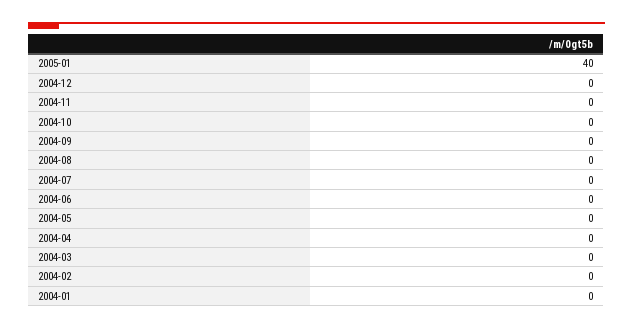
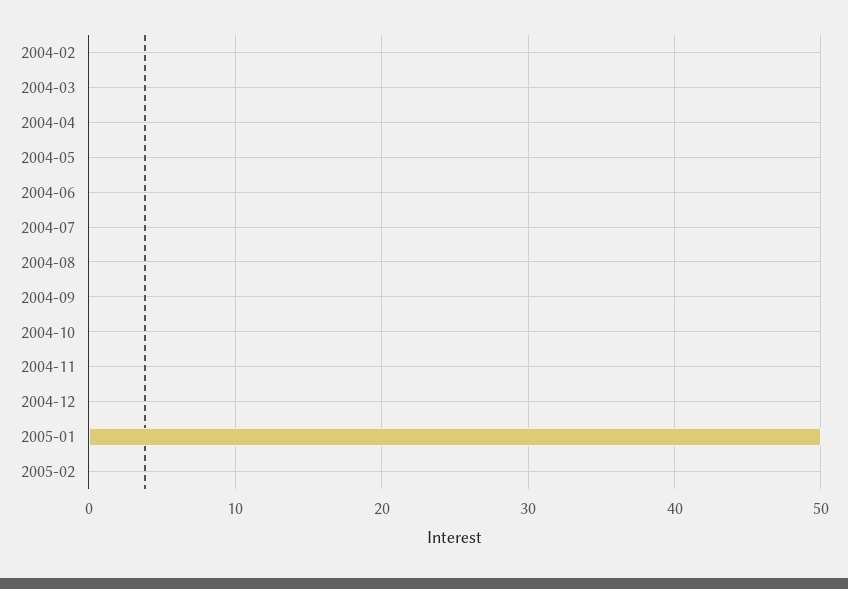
2005-01: 40 -> 50
2004-01: 0 -> none
2005-02: none -> 0

